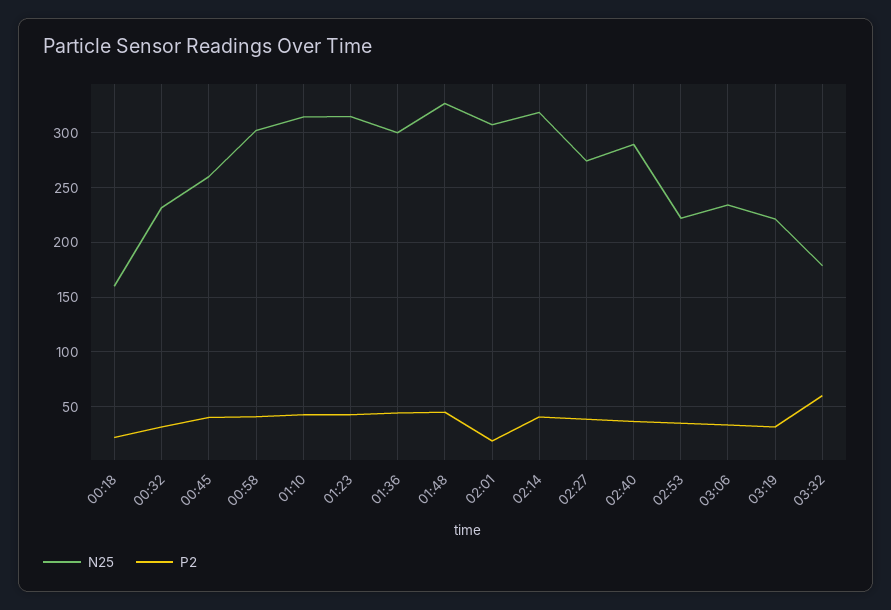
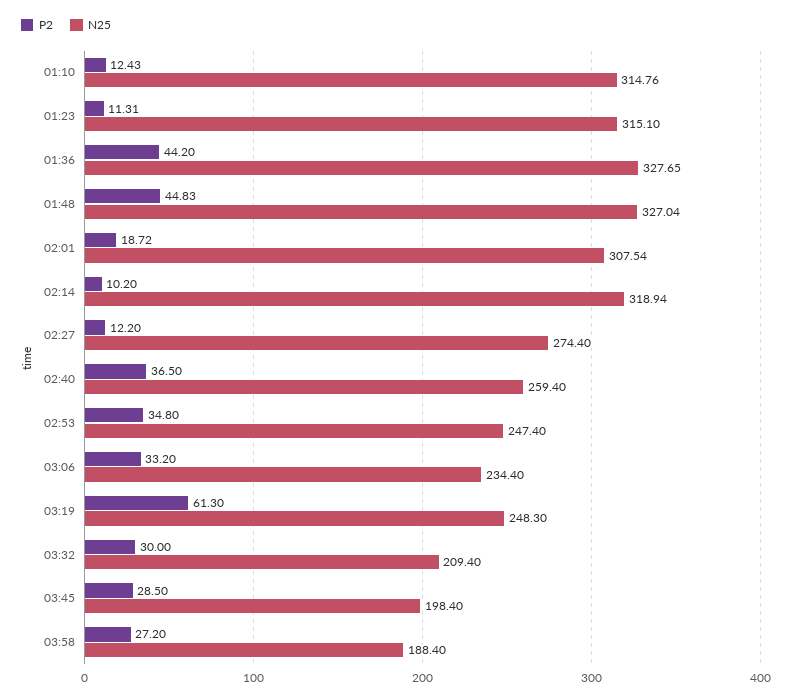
N25, 00:18: 160 -> none
P2, 00:18: 20 -> none
N25, 00:32: 230 -> none
P2, 00:32: 30 -> none
N25, 00:45: 260 -> none
P2, 00:45: 40 -> none
N25, 00:58: 300 -> none
P2, 00:58: 40 -> none
P2, 01:10: 40 -> 12.43
P2, 01:23: 40 -> 11.31
N25, 01:36: 300 -> 327.65
P2, 02:14: 40 -> 10.2
P2, 02:27: 40 -> 12.2
N25, 02:40: 290 -> 259.4
N25, 02:53: 220 -> 247.4
N25, 03:19: 220 -> 248.3
P2, 03:19: 30 -> 61.3
N25, 03:32: 180 -> 209.4
P2, 03:32: 60 -> 30
P2, 03:45: none -> 28.5
N25, 03:45: none -> 198.4
P2, 03:58: none -> 27.2
N25, 03:58: none -> 188.4

